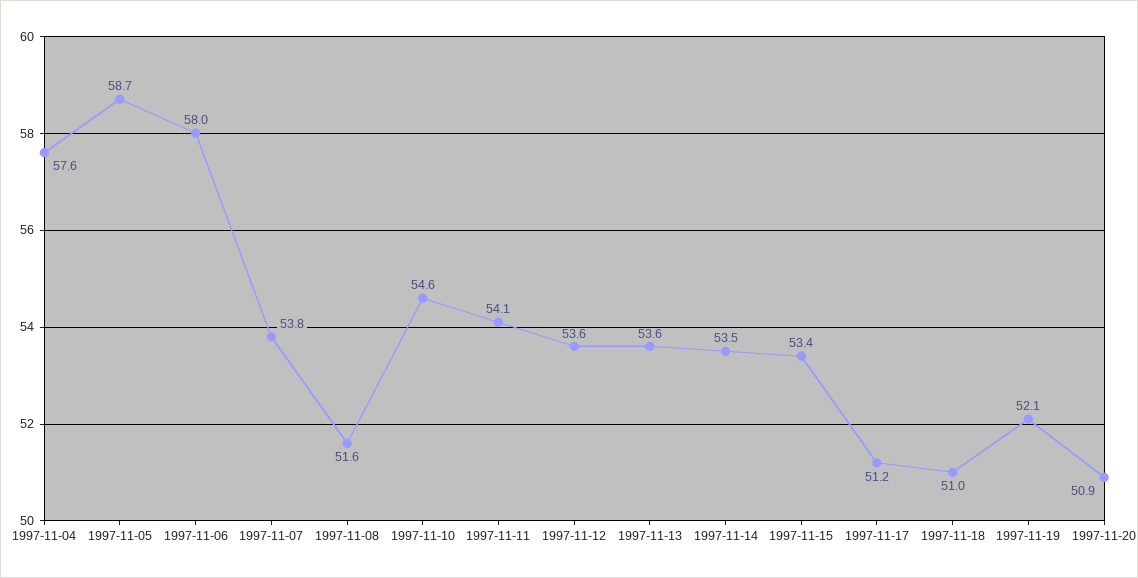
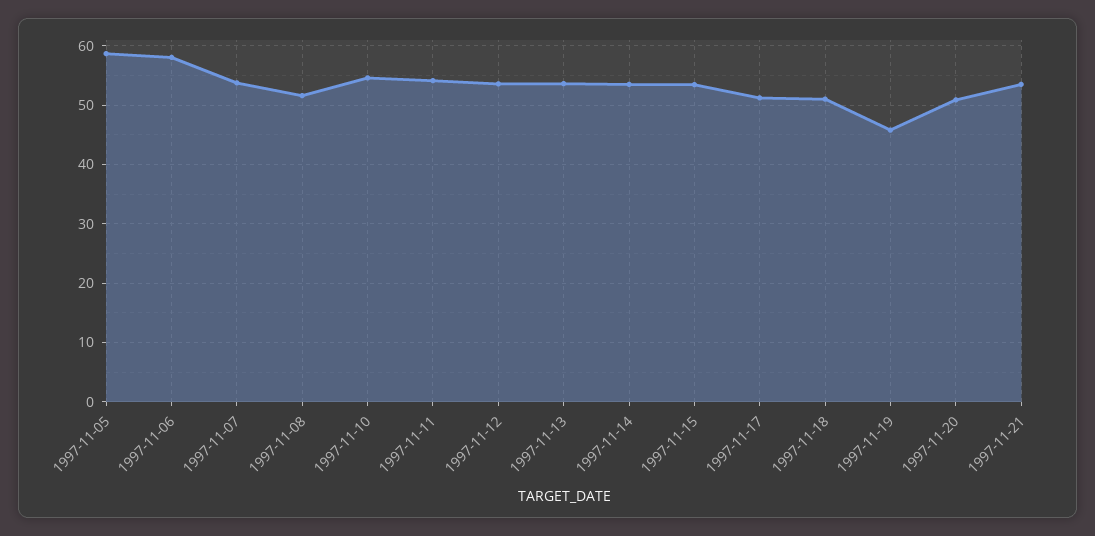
1997-11-04: 57.6 -> none
1997-11-19: 52.1 -> 46
1997-11-21: none -> 54

